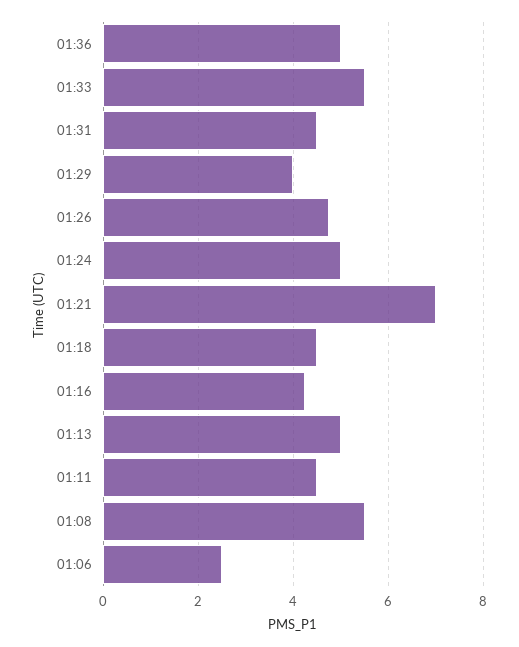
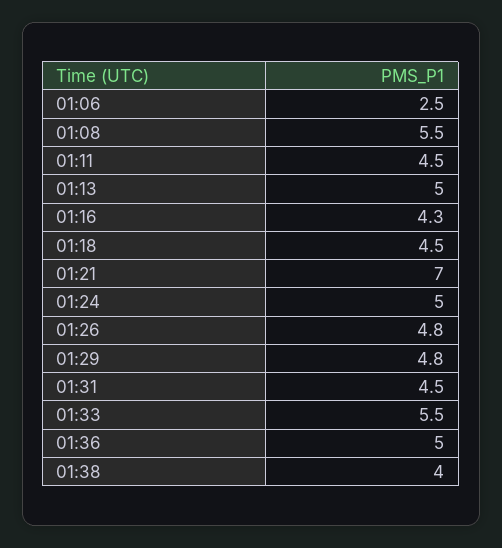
01:29: 4 -> 4.8
01:38: none -> 4

